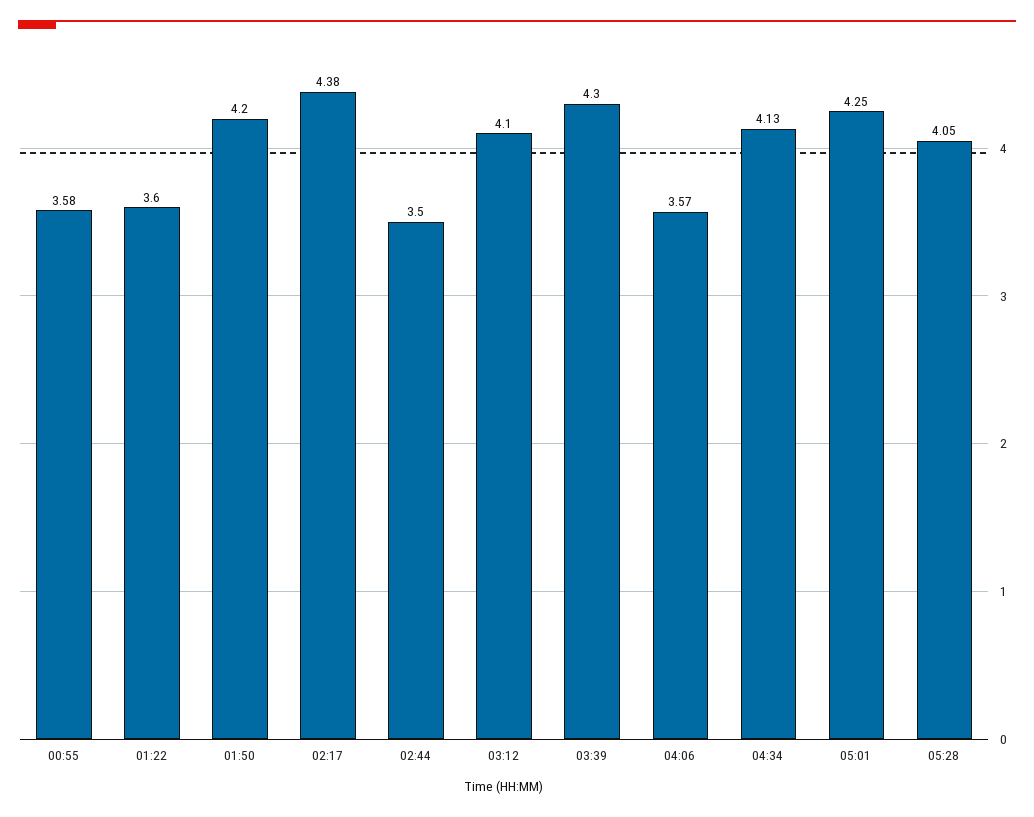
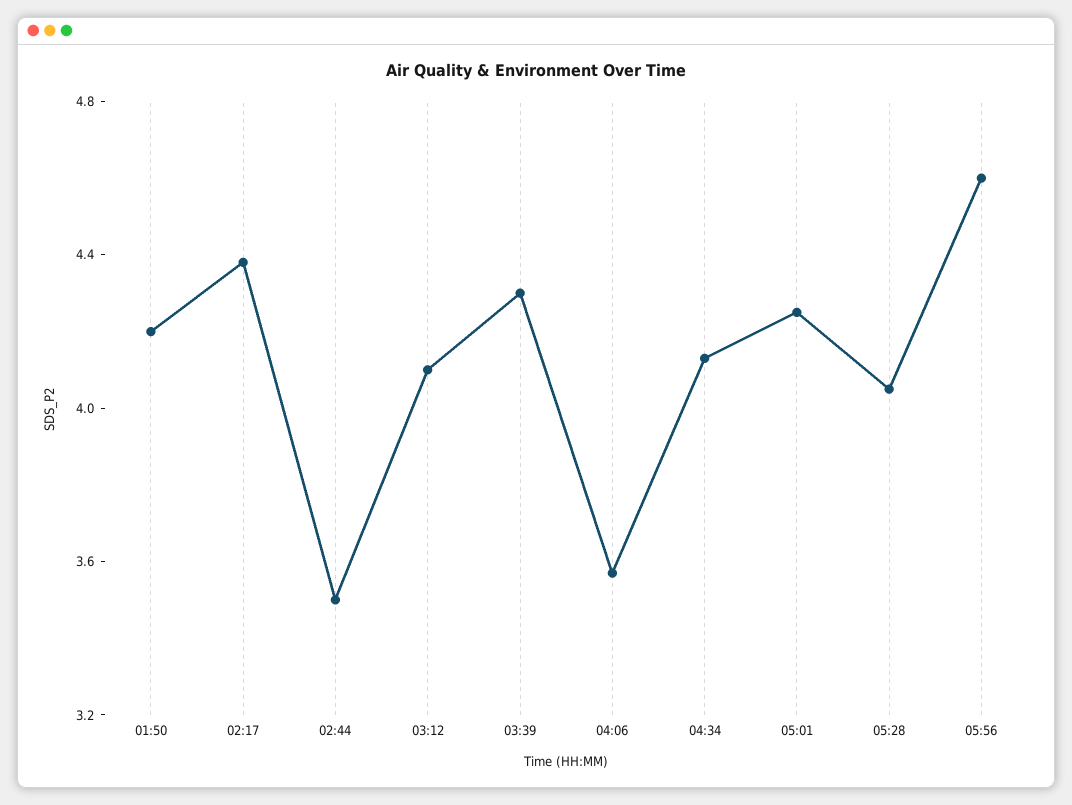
00:55: 3.58 -> none
01:22: 3.6 -> none
05:56: none -> 4.6

